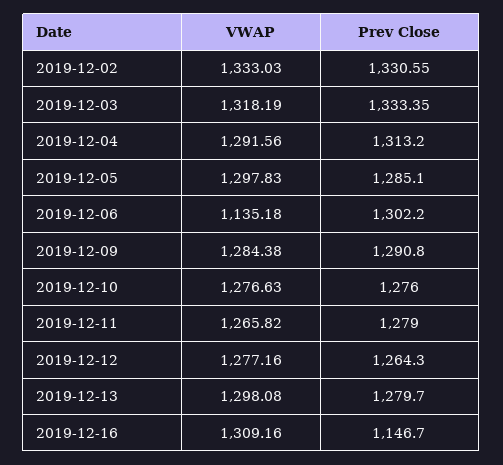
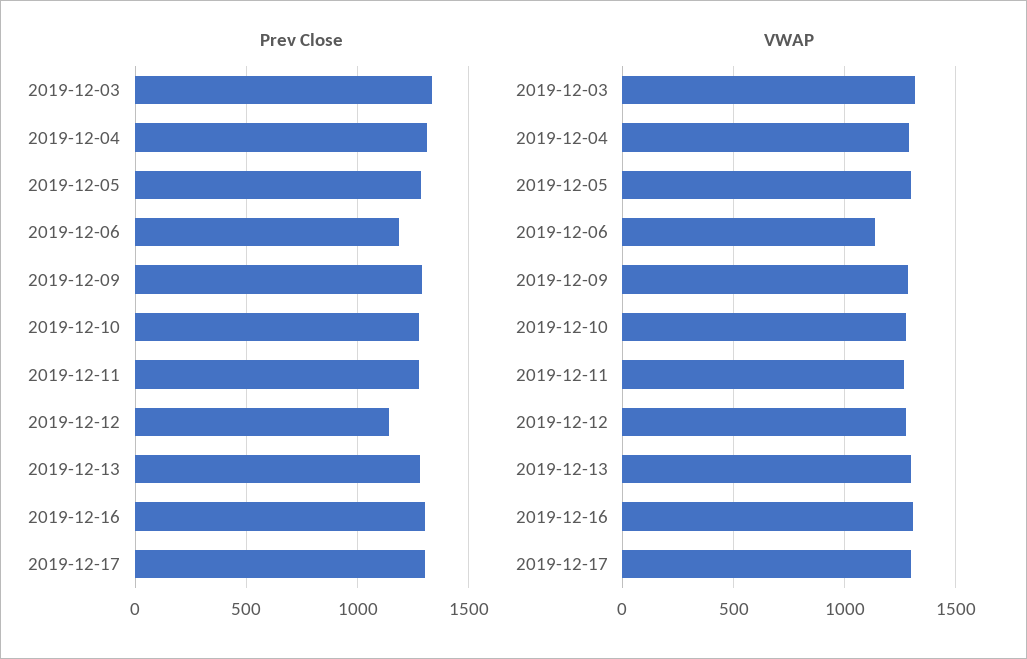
VWAP, 2019-12-02: 1333.03 -> none
Prev Close, 2019-12-02: 1330.55 -> none
Prev Close, 2019-12-06: 1302.2 -> 1200
Prev Close, 2019-12-12: 1264.3 -> 1150
Prev Close, 2019-12-16: 1146.7 -> 1300
Prev Close, 2019-12-17: none -> 1300
VWAP, 2019-12-17: none -> 1300

